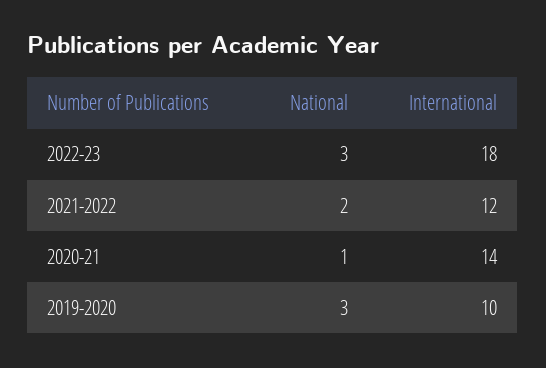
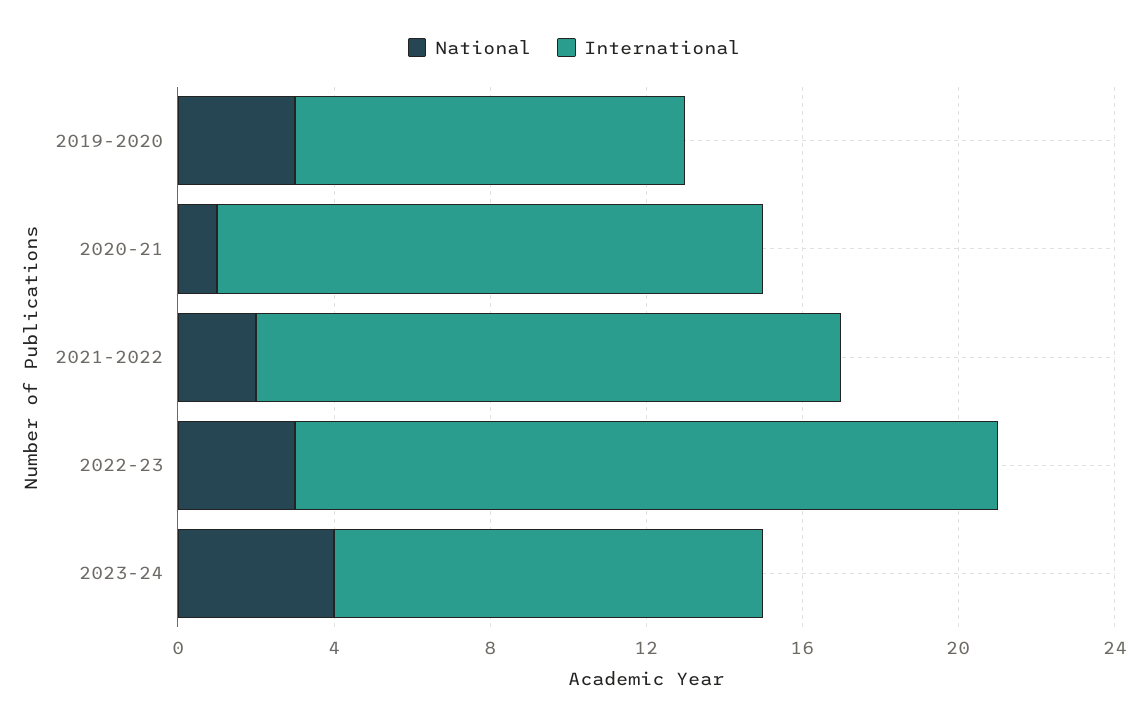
International, 2021-2022: 12 -> 15
National, 2023-24: none -> 4
International, 2023-24: none -> 11

